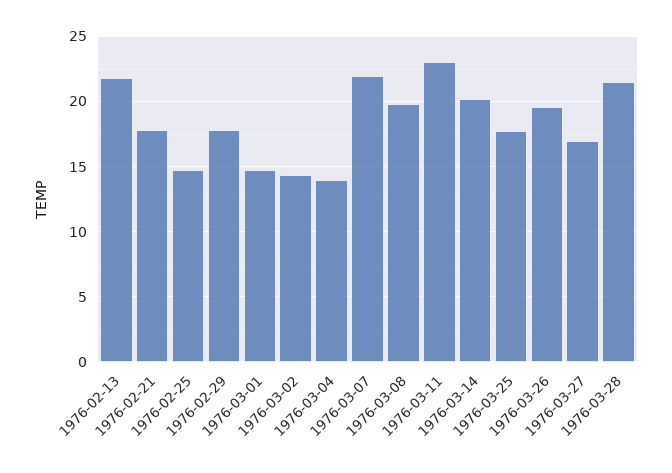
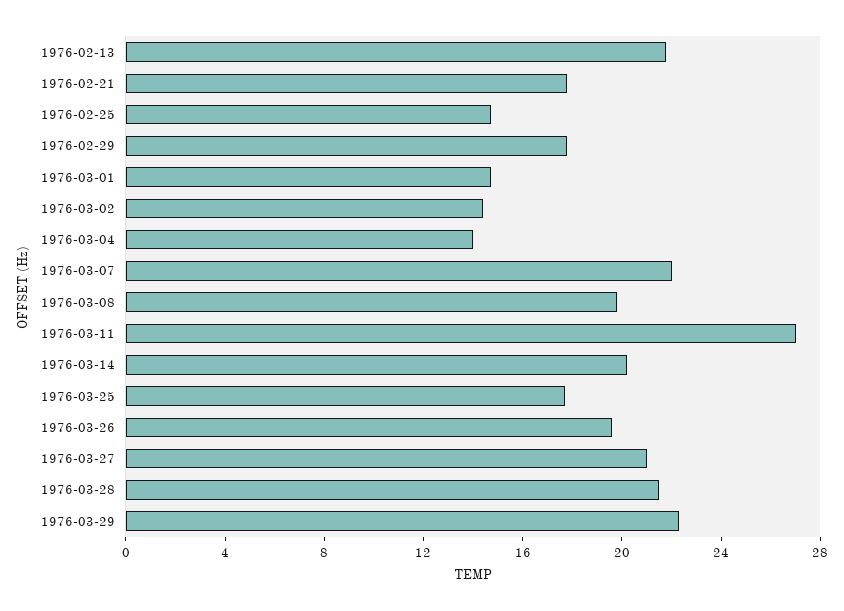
1976-03-11: 23 -> 27
1976-03-27: 17 -> 21
1976-03-29: none -> 22

